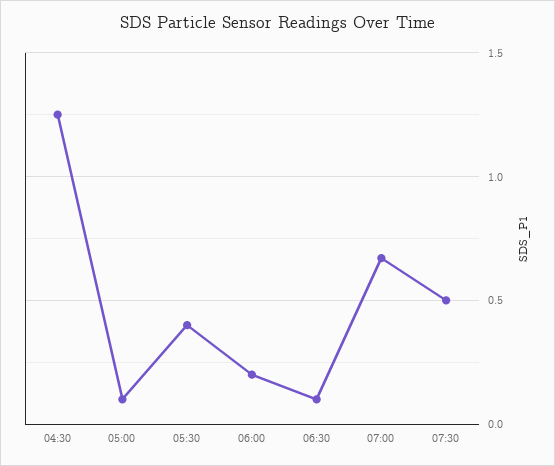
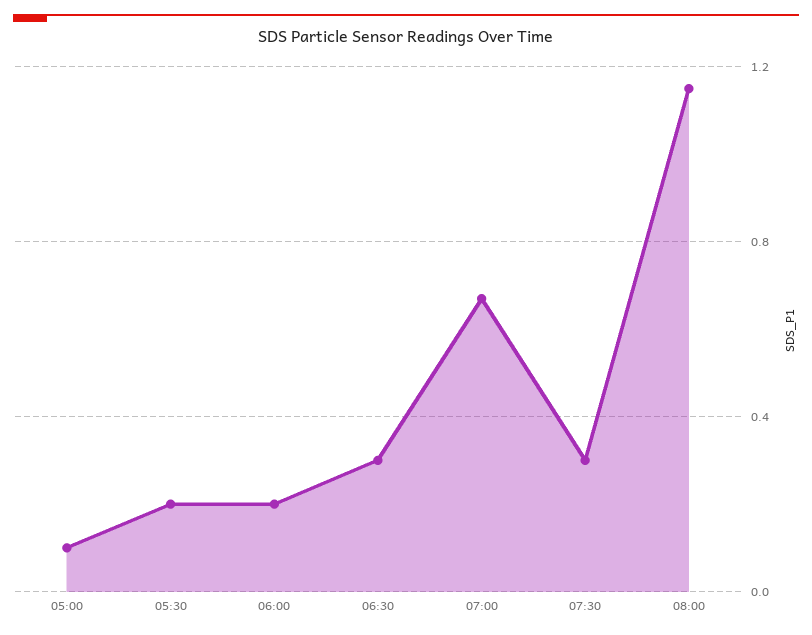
04:30: 1.25 -> none
05:30: 0.4 -> 0.2
06:30: 0.1 -> 0.3
07:30: 0.5 -> 0.3
08:00: none -> 1.15

